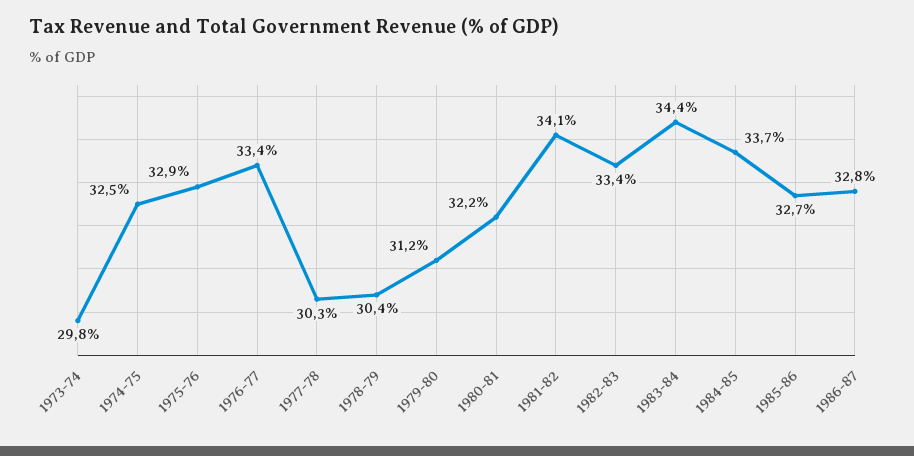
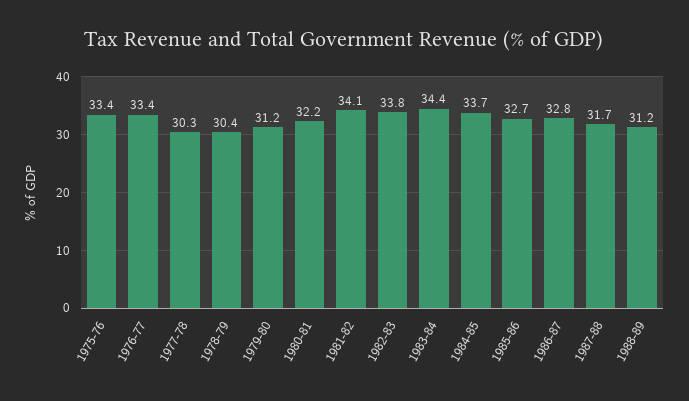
1973-74: 29.8 -> none
1974-75: 32.5 -> none
1975-76: 32.9 -> 33.4
1982-83: 33.4 -> 33.8
1987-88: none -> 31.7
1988-89: none -> 31.2

